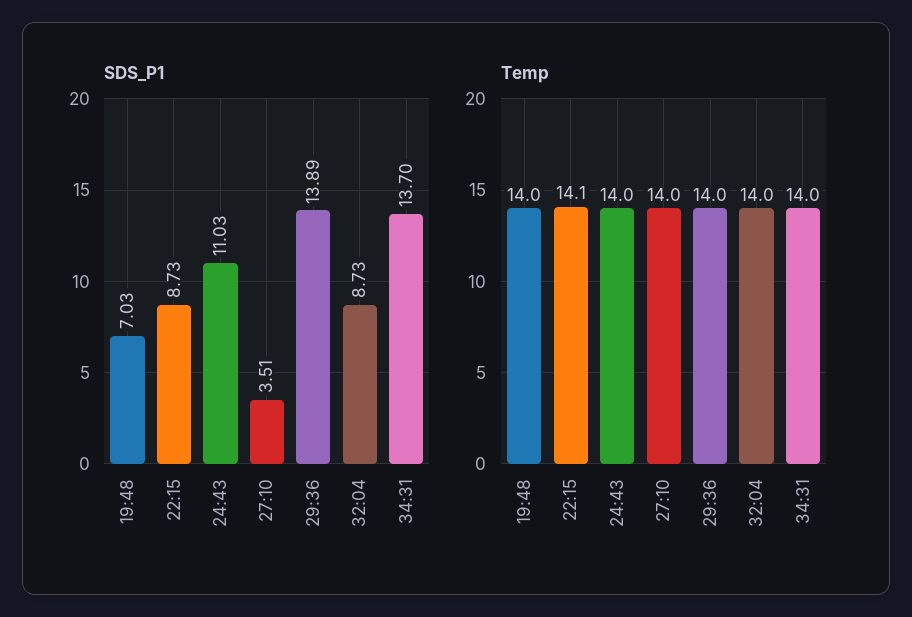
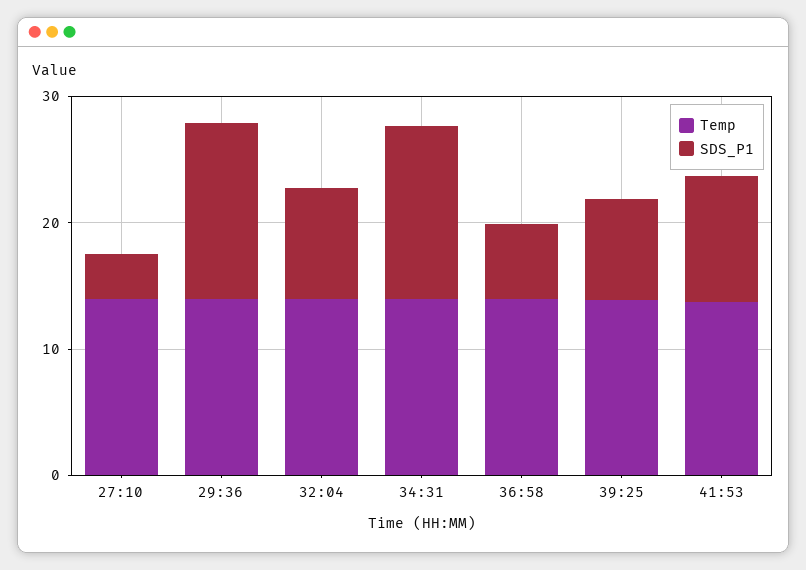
SDS_P1, 19:48: 7.03 -> none
SDS_P1, 22:15: 8.73 -> none
SDS_P1, 24:43: 11.03 -> none
Temp, 19:48: 14 -> none
Temp, 22:15: 14.1 -> none
Temp, 24:43: 14 -> none
Temp, 36:58: none -> 14
SDS_P1, 36:58: none -> 6
Temp, 39:25: none -> 14
SDS_P1, 39:25: none -> 8
Temp, 41:53: none -> 14
SDS_P1, 41:53: none -> 10

